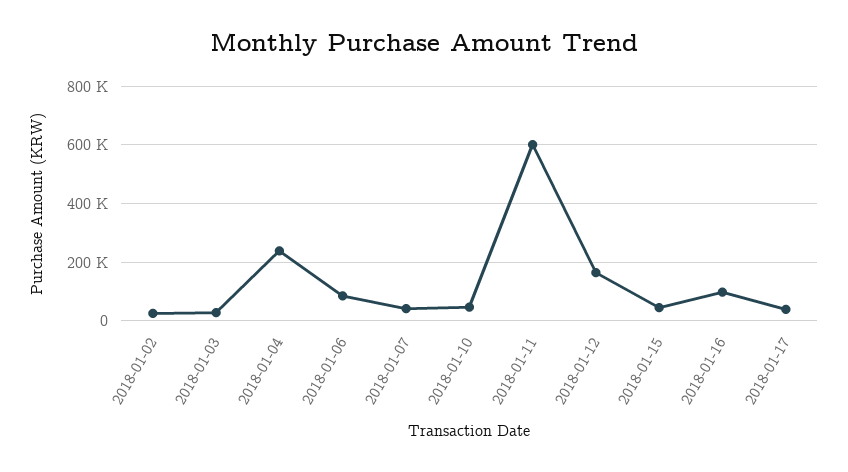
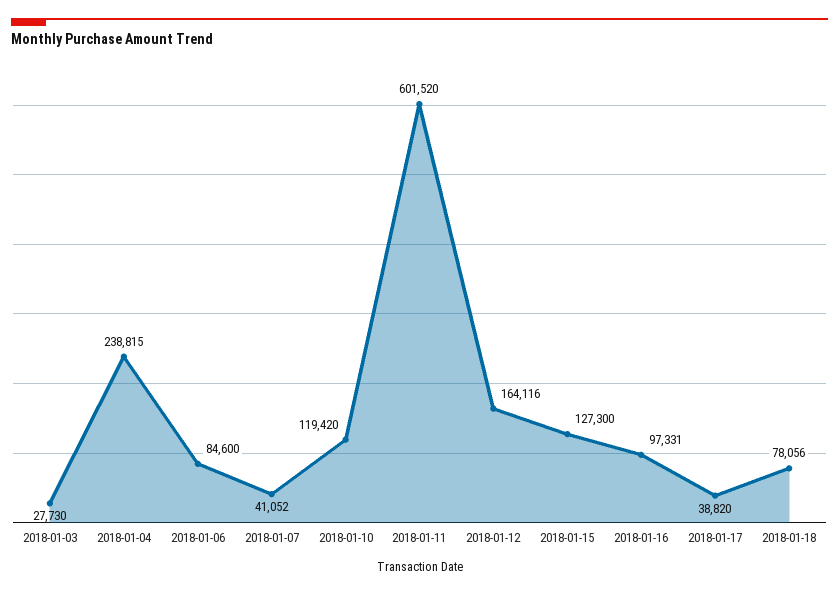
2018-01-02: 25000 -> none
2018-01-10: 50000 -> 119420
2018-01-15: 50000 -> 127300
2018-01-18: none -> 78056

